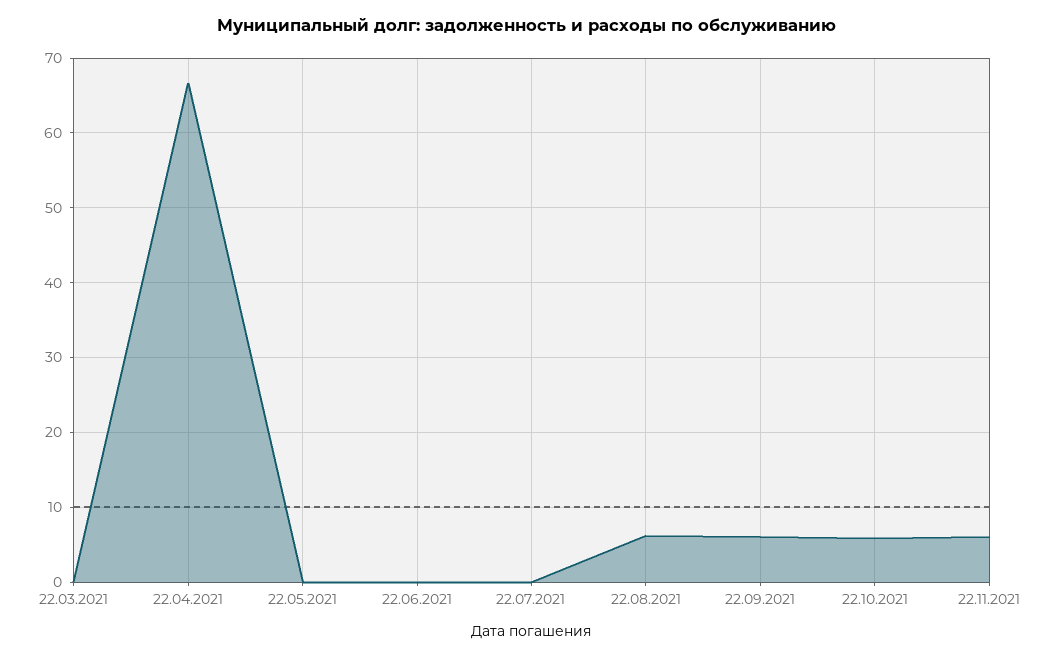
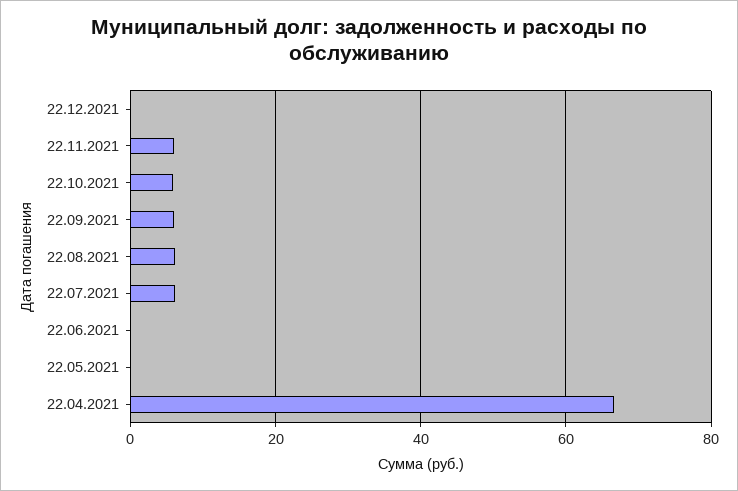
22.03.2021: 0 -> none
22.07.2021: 0 -> 6
22.12.2021: none -> 0

